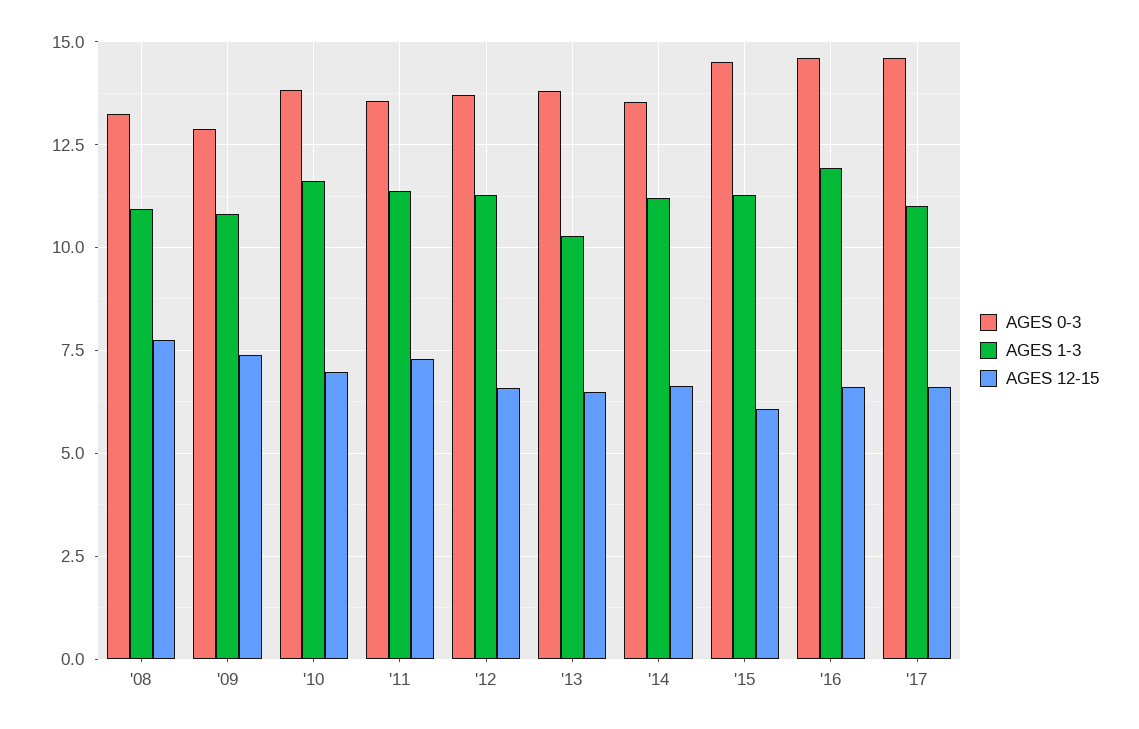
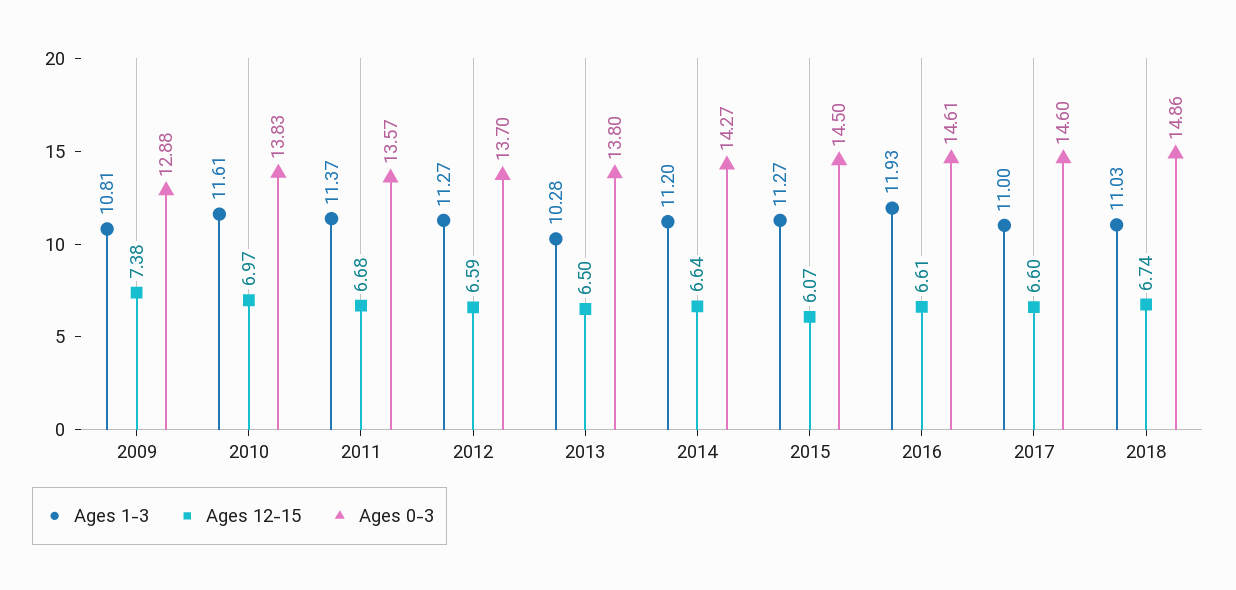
AGES 0-3, '08: 13.25 -> none
AGES 1-3, '08: 11 -> none
AGES 12-15, '08: 7.75 -> none
AGES 12-15, '11: 7.25 -> 6.68
AGES 0-3, '14: 13.5 -> 14.27
AGES 1-3, 2018: none -> 11.03
AGES 12-15, 2018: none -> 6.74
AGES 0-3, 2018: none -> 14.86

